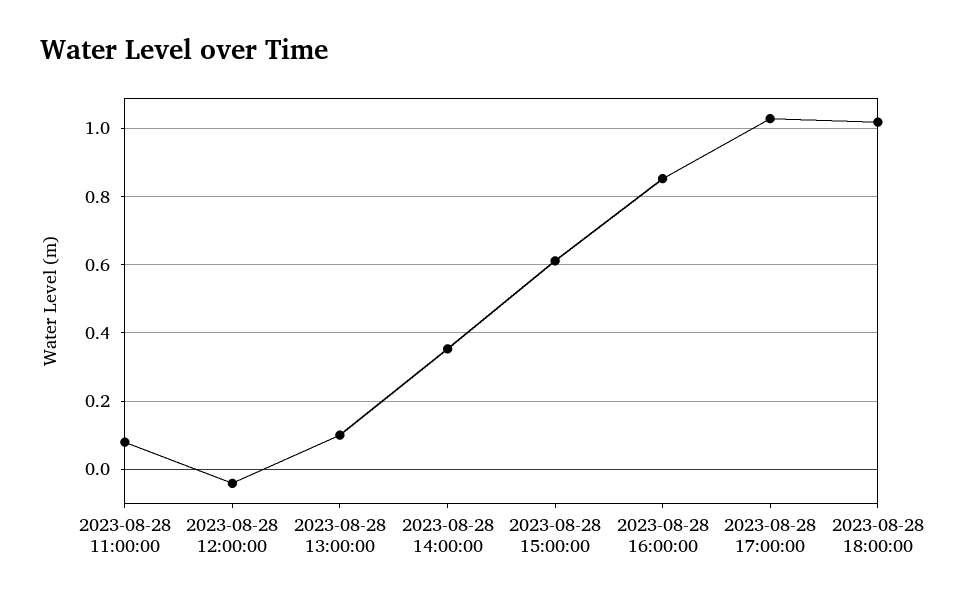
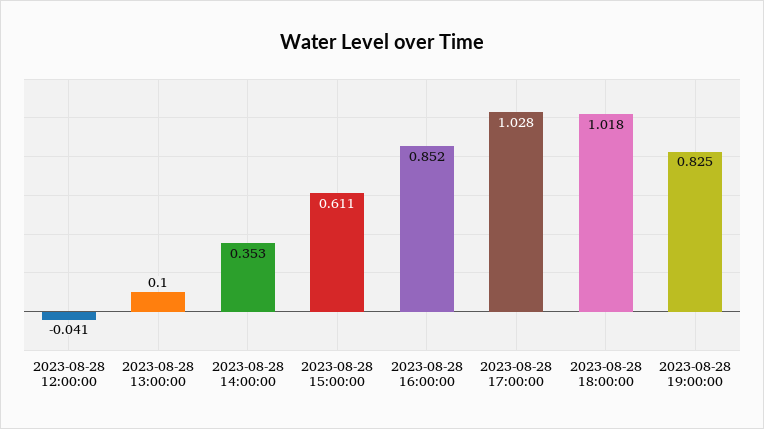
2023-08-28 11:00:00: 0.08 -> none
2023-08-28 19:00:00: none -> 0.825

